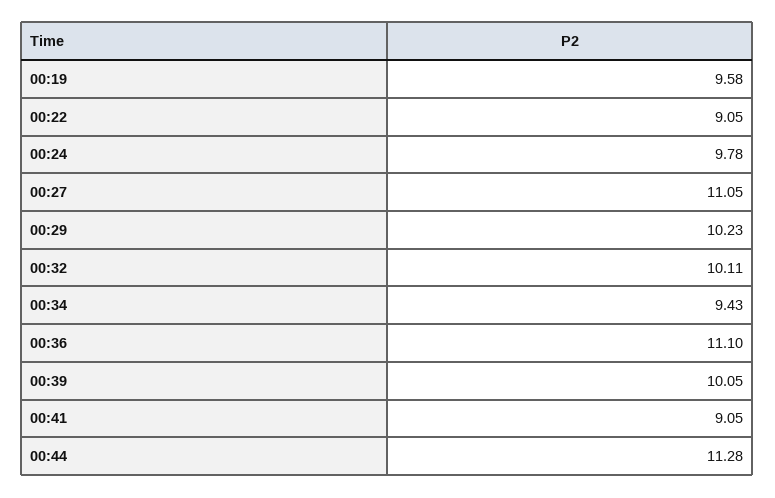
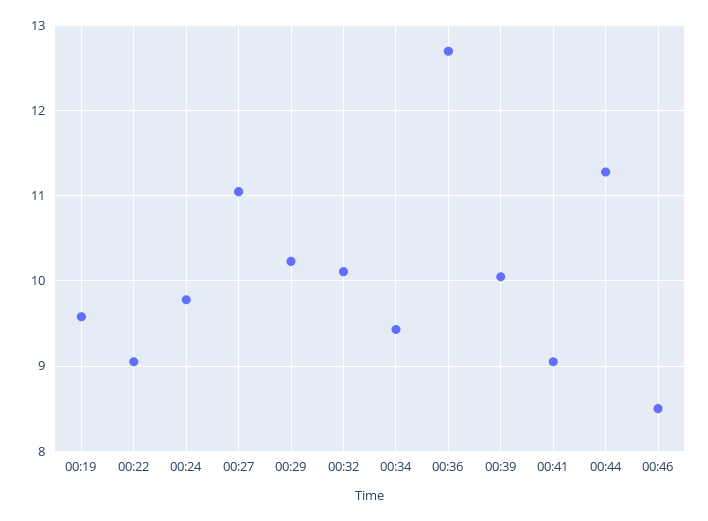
00:36: 11.1 -> 12.7
00:46: none -> 8.5

